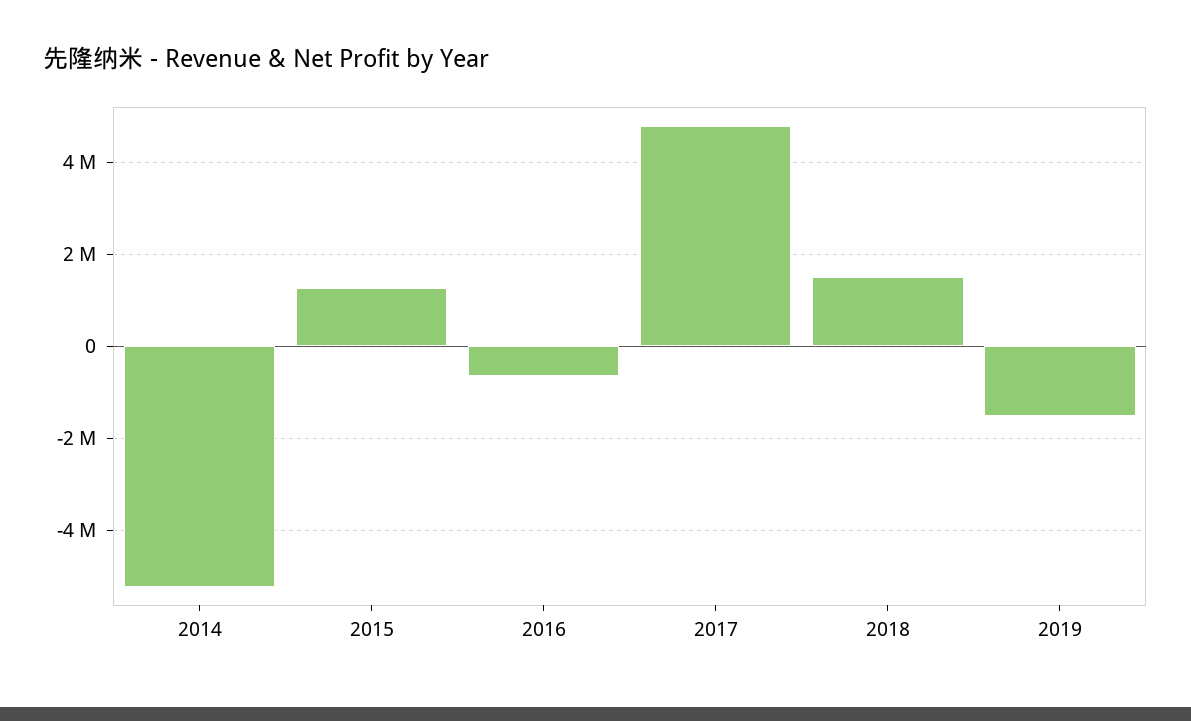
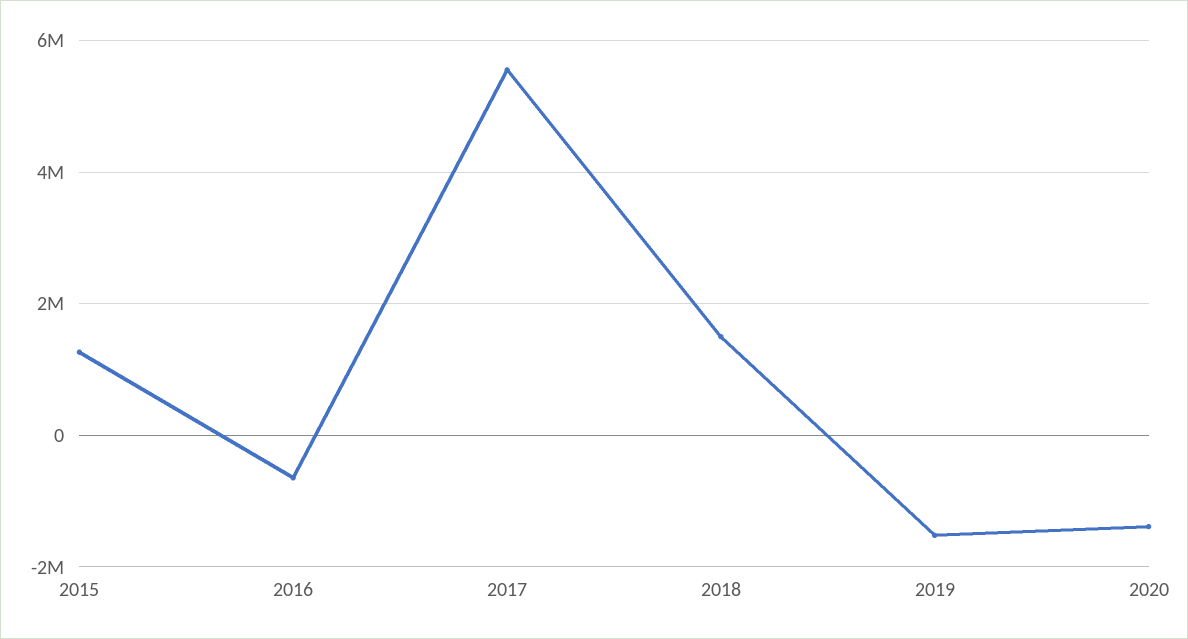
2014: -5200000 -> none
2017: 4800000 -> 5600000
2020: none -> -1400000

